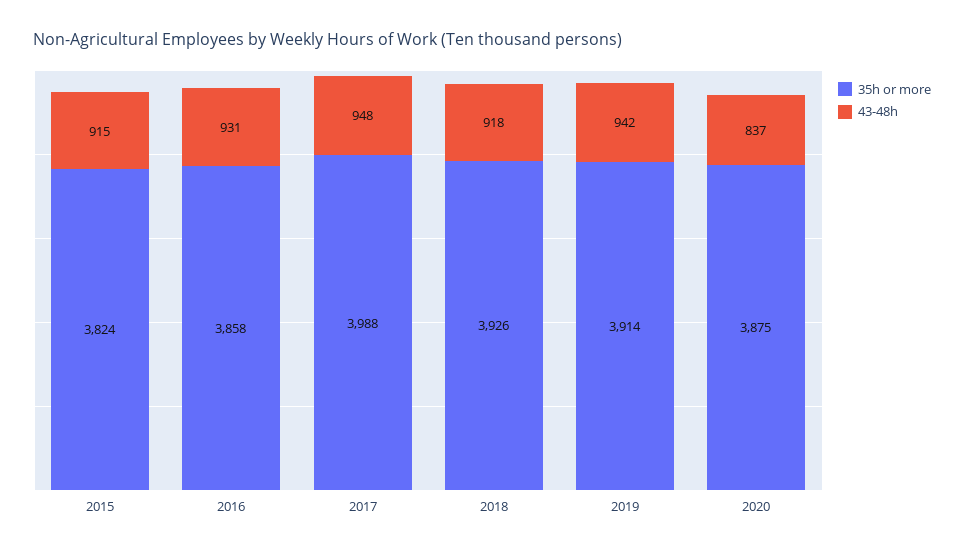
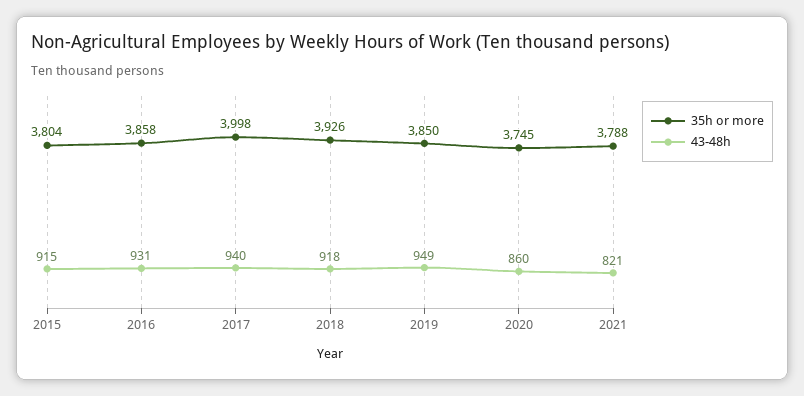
35h or more, 2015: 3824 -> 3804
35h or more, 2017: 3988 -> 3998
43-48h, 2017: 948 -> 940
35h or more, 2019: 3914 -> 3850
43-48h, 2019: 942 -> 949
35h or more, 2020: 3875 -> 3745
43-48h, 2020: 837 -> 860
35h or more, 2021: none -> 3788
43-48h, 2021: none -> 821

